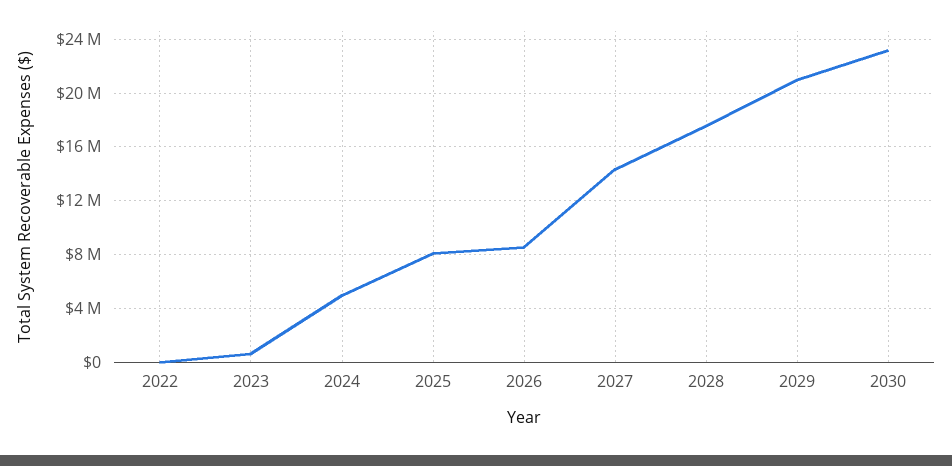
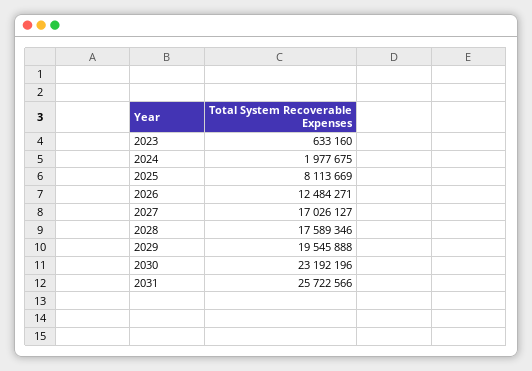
2022: 0 -> none
2024: 5000000 -> 1977675
2026: 8500000 -> 12484271
2027: 14500000 -> 17026127
2029: 21000000 -> 19545888
2031: none -> 25722566

